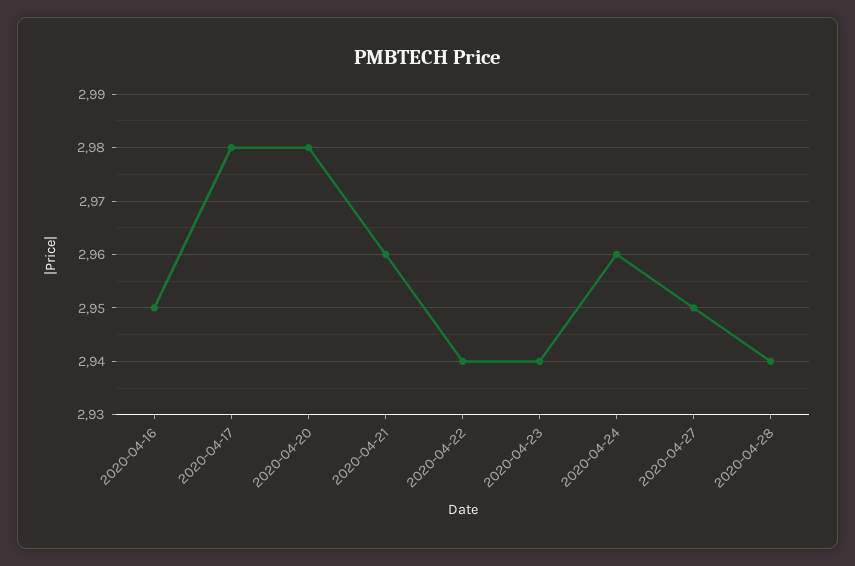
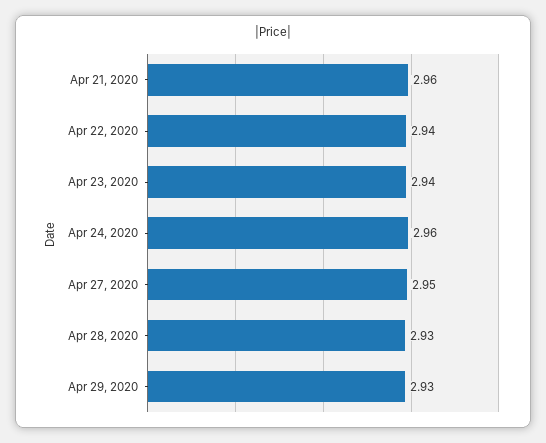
2020-04-16: 2.95 -> none
2020-04-17: 2.98 -> none
2020-04-20: 2.98 -> none
2020-04-28: 2.94 -> 2.93
Apr 29, 2020: none -> 2.93

